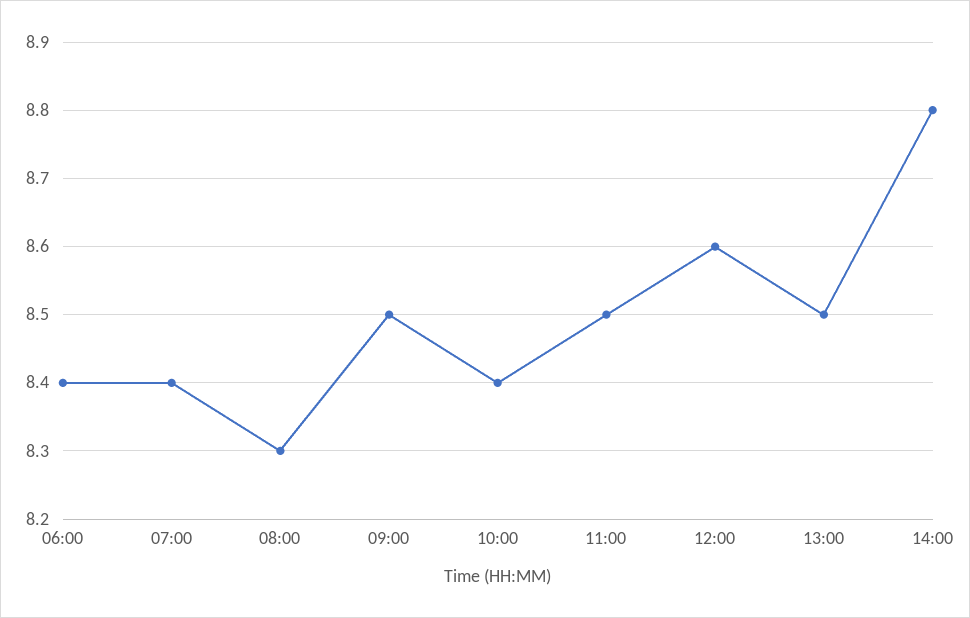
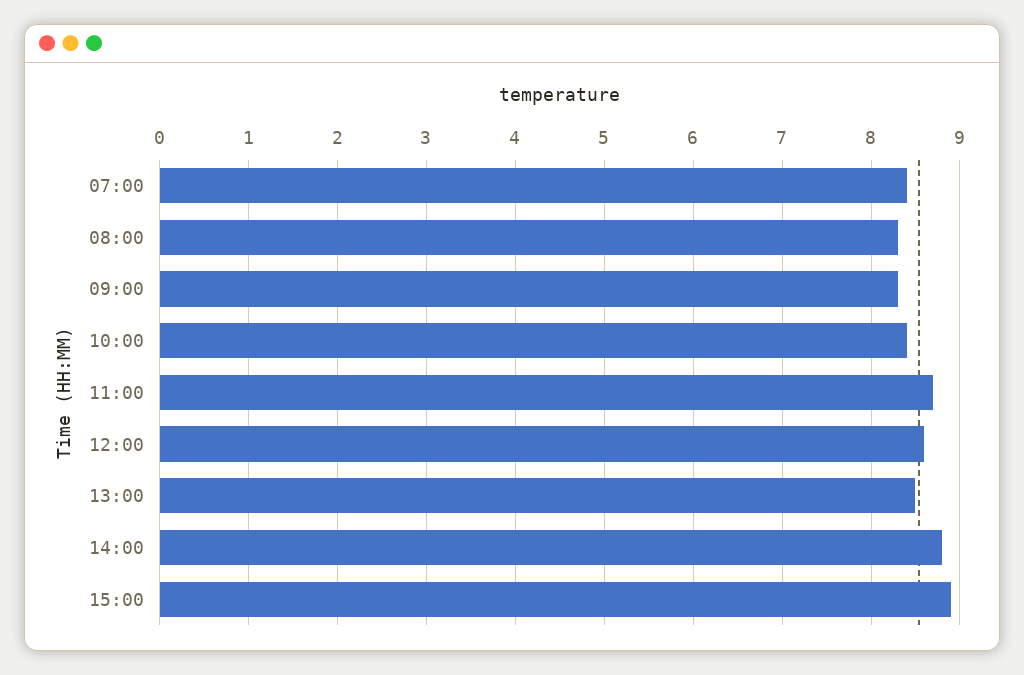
06:00: 8.4 -> none
09:00: 8.5 -> 8.3
11:00: 8.5 -> 8.7
15:00: none -> 8.9

